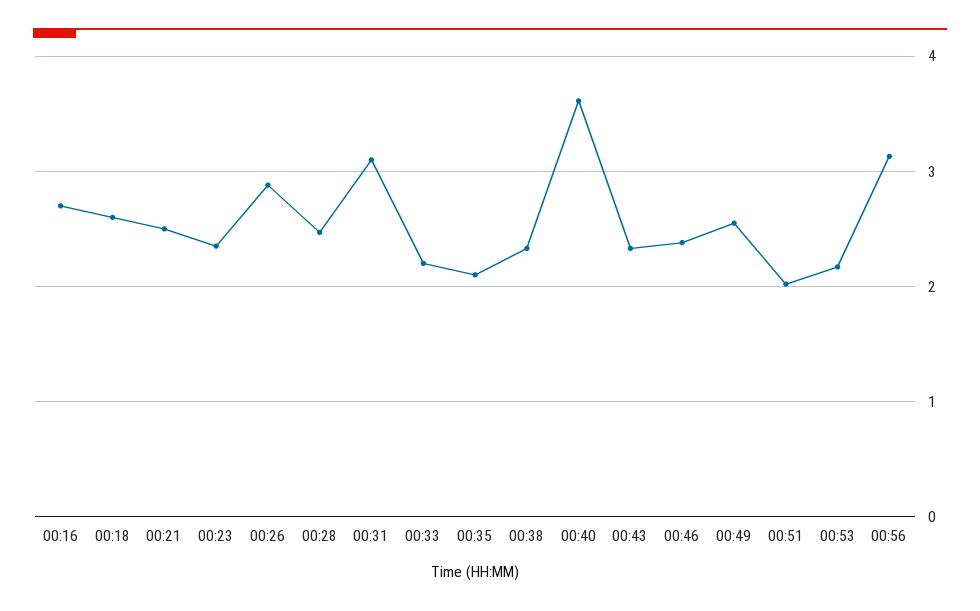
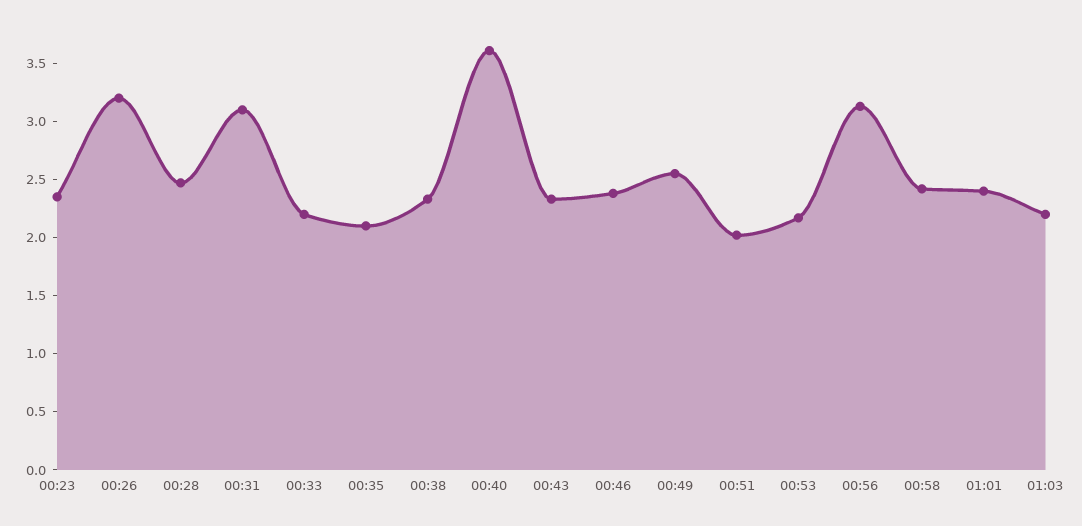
00:16: 2.7 -> none
00:18: 2.6 -> none
00:21: 2.5 -> none
00:26: 2.9 -> 3.2
00:58: none -> 2.4
01:01: none -> 2.4
01:03: none -> 2.2

